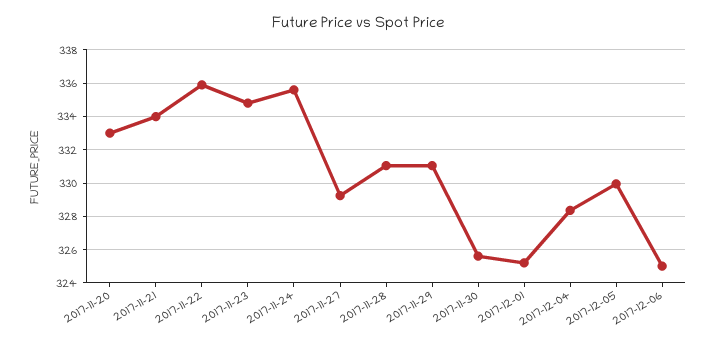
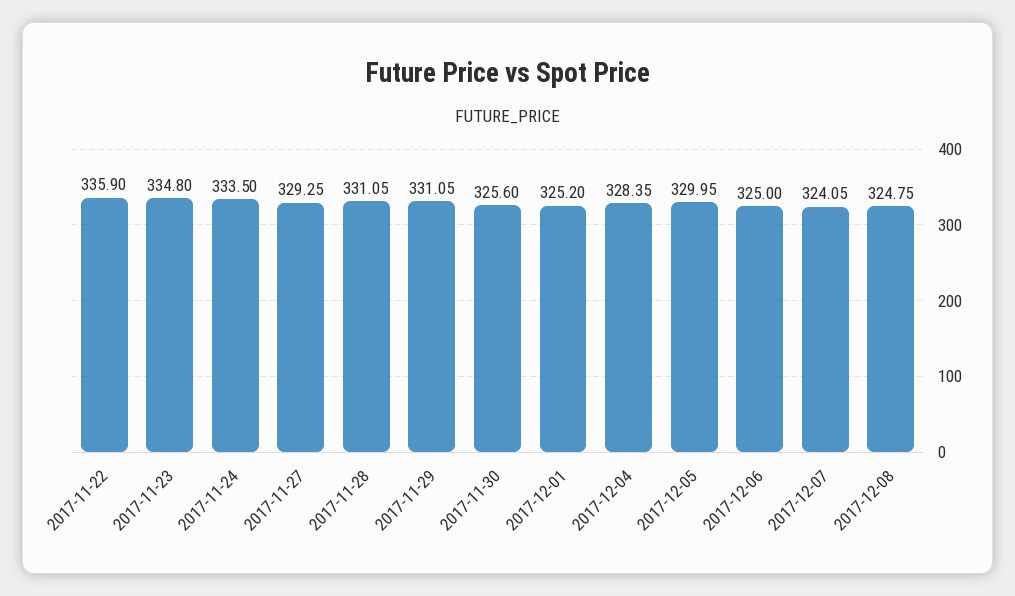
2017-11-20: 333 -> none
2017-11-21: 334 -> none
2017-11-24: 335.5 -> 333.5
2017-12-07: none -> 324.05
2017-12-08: none -> 324.75

